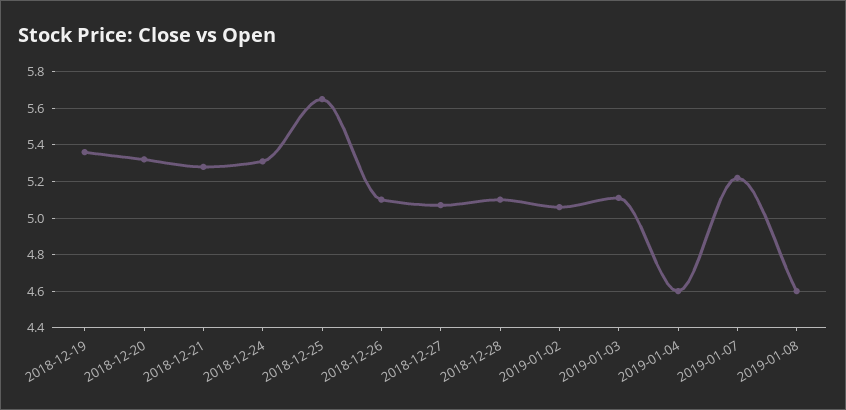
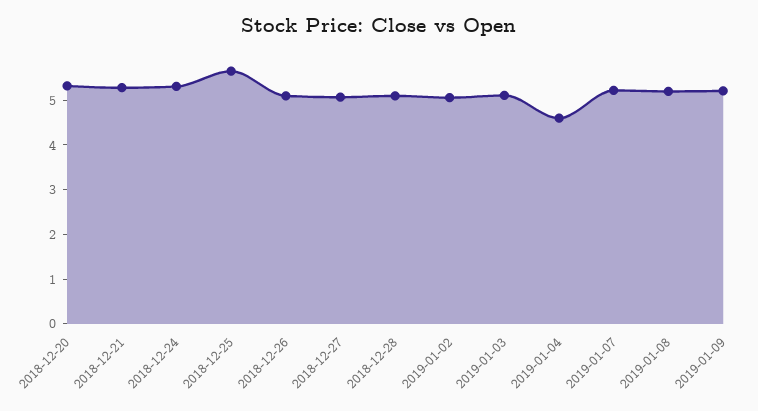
2018-12-19: 5.35 -> none
2019-01-08: 4.6 -> 5.2
2019-01-09: none -> 5.2

